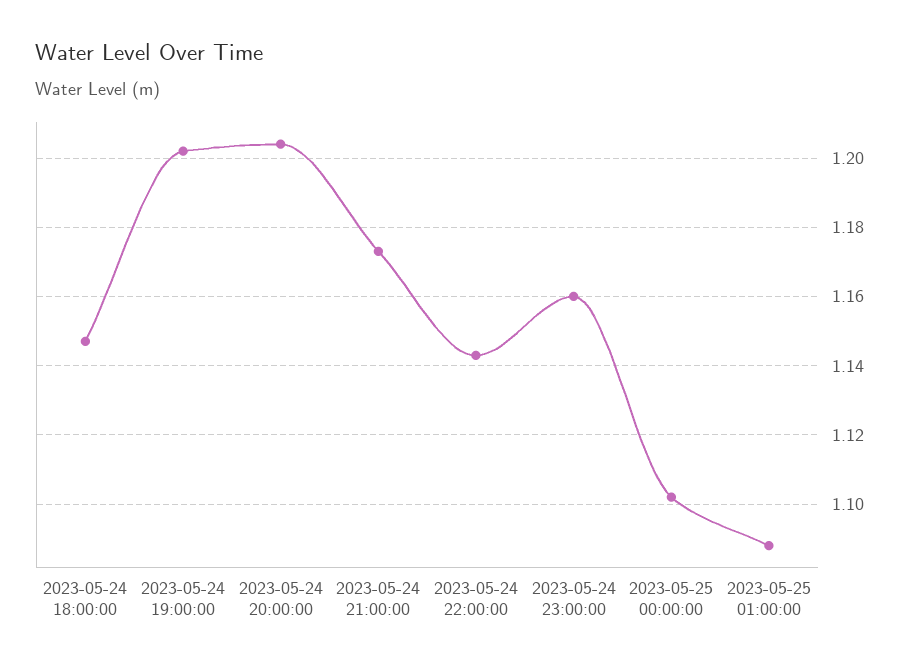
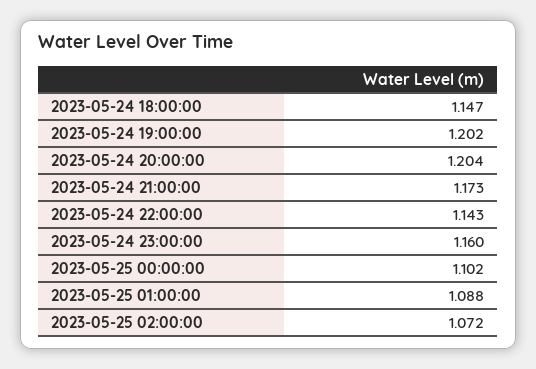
2023-05-25 02:00:00: none -> 1.072

